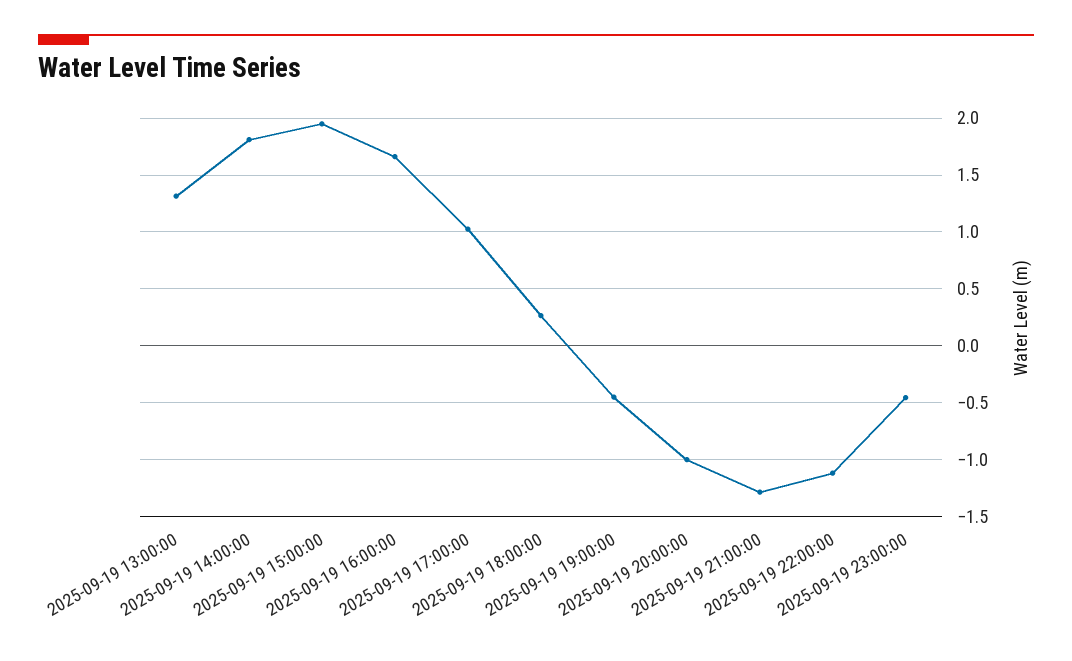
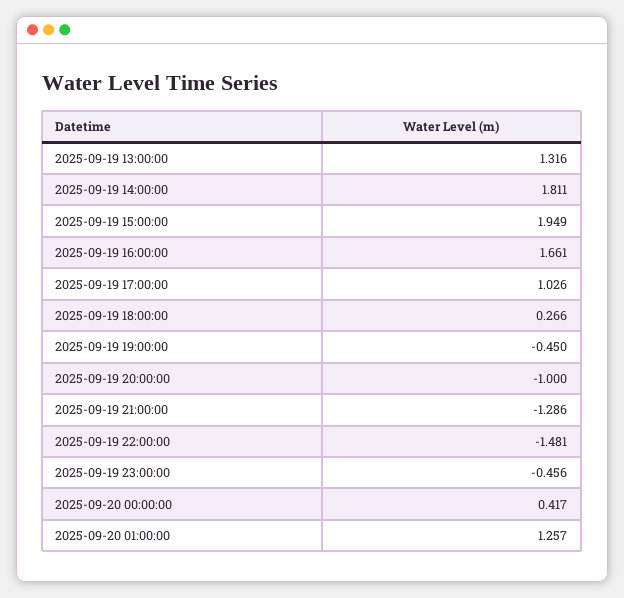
2025-09-19 22:00:00: -1.1 -> -1.481
2025-09-20 00:00:00: none -> 0.417
2025-09-20 01:00:00: none -> 1.257

